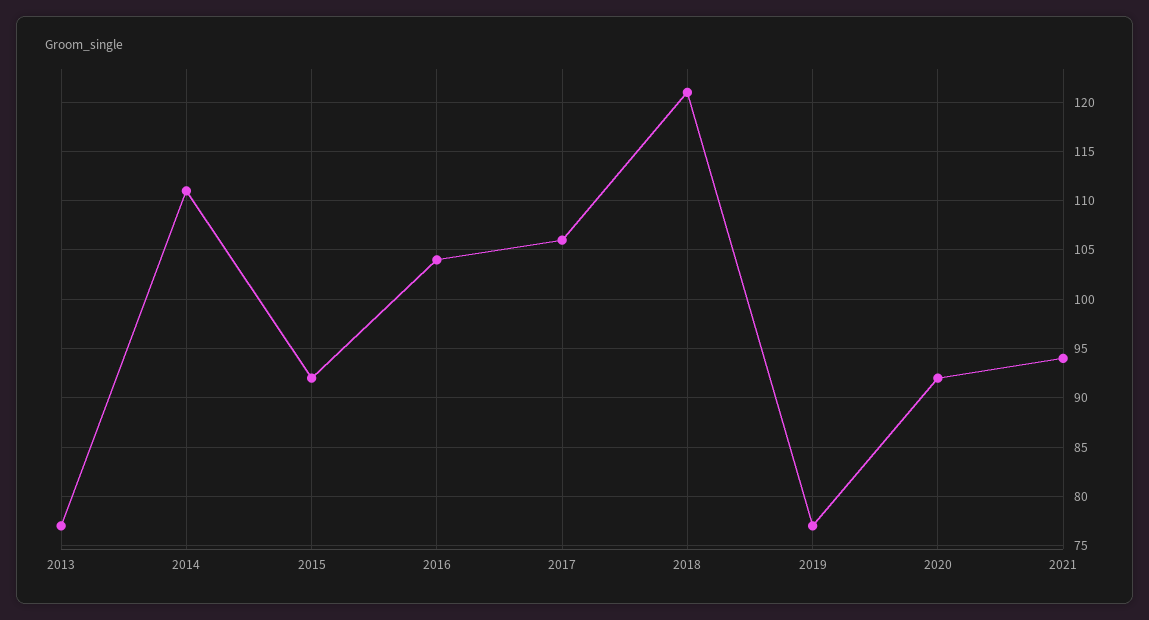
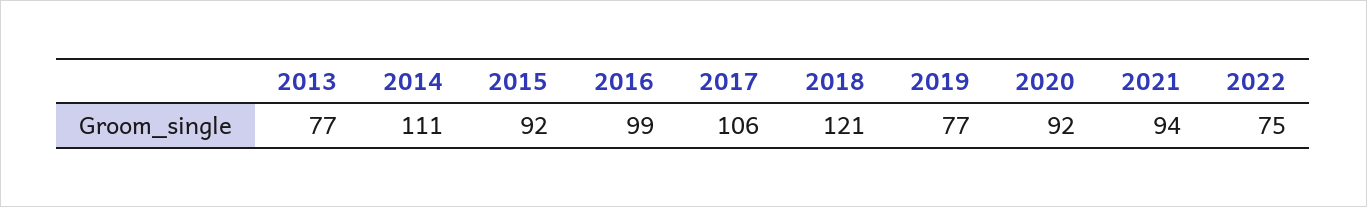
2016: 104 -> 99
2022: none -> 75

